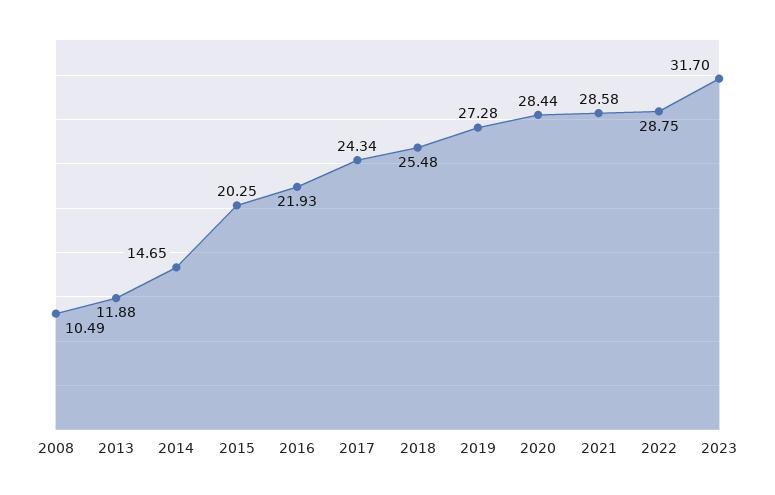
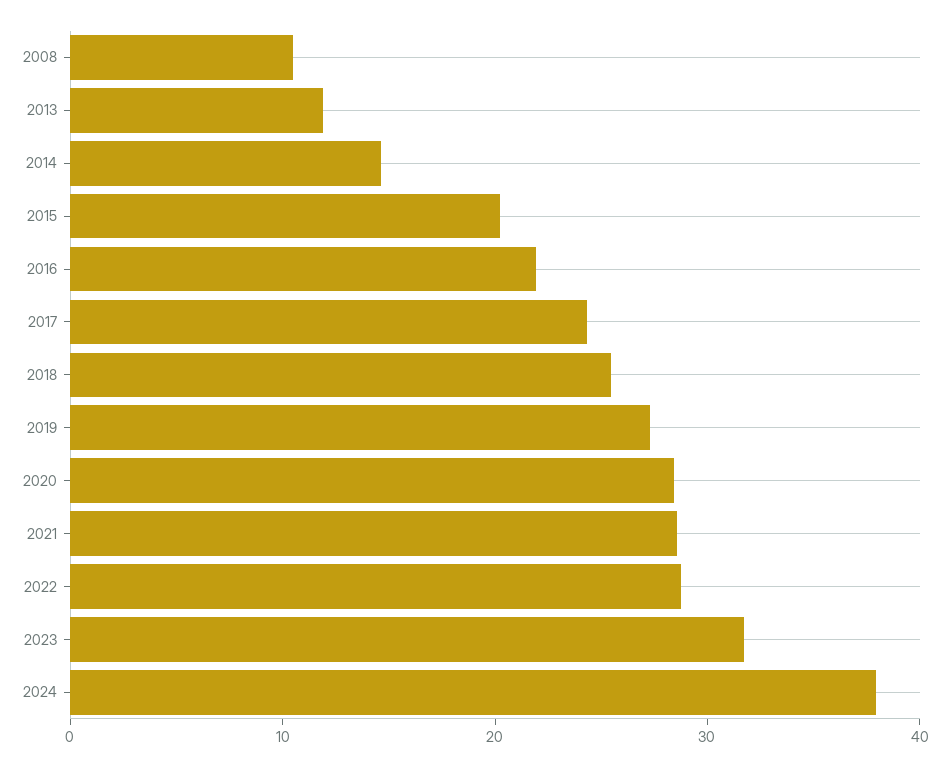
2024: none -> 38

